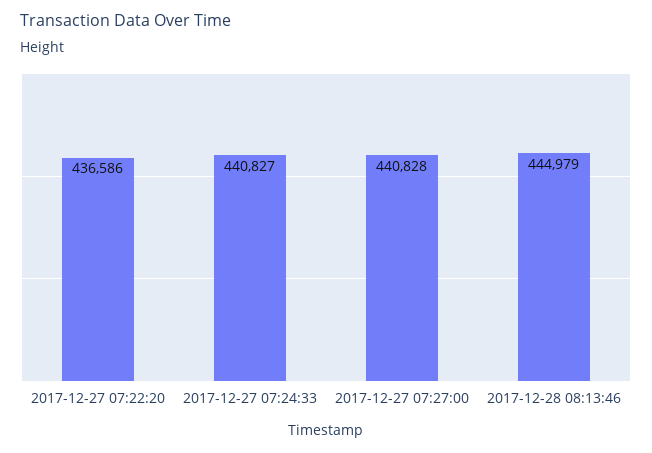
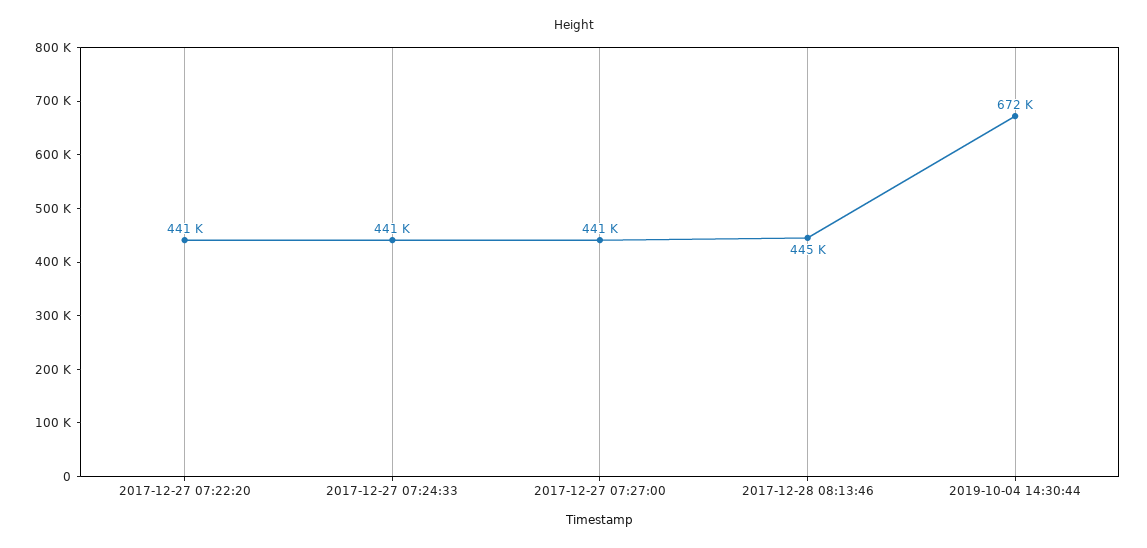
2017-12-27 07:22:20: 436586 -> 441000
2019-10-04 14:30:44: none -> 672000

